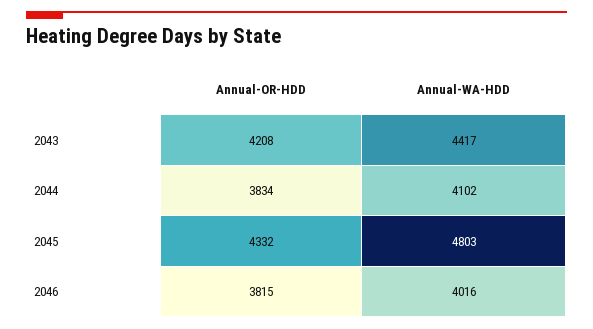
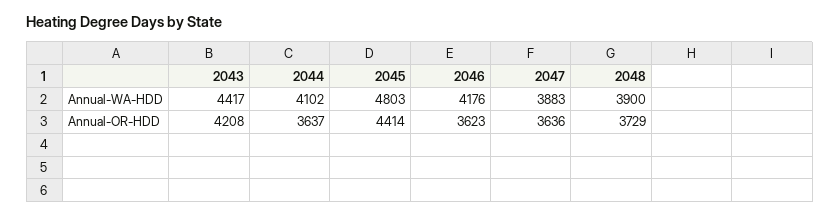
Annual-OR-HDD, 2044: 3834 -> 3637
Annual-OR-HDD, 2045: 4332 -> 4414
Annual-OR-HDD, 2046: 3815 -> 3623
Annual-WA-HDD, 2046: 4016 -> 4176
Annual-WA-HDD, 2047: none -> 3883
Annual-WA-HDD, 2048: none -> 3900
Annual-OR-HDD, 2047: none -> 3636
Annual-OR-HDD, 2048: none -> 3729

